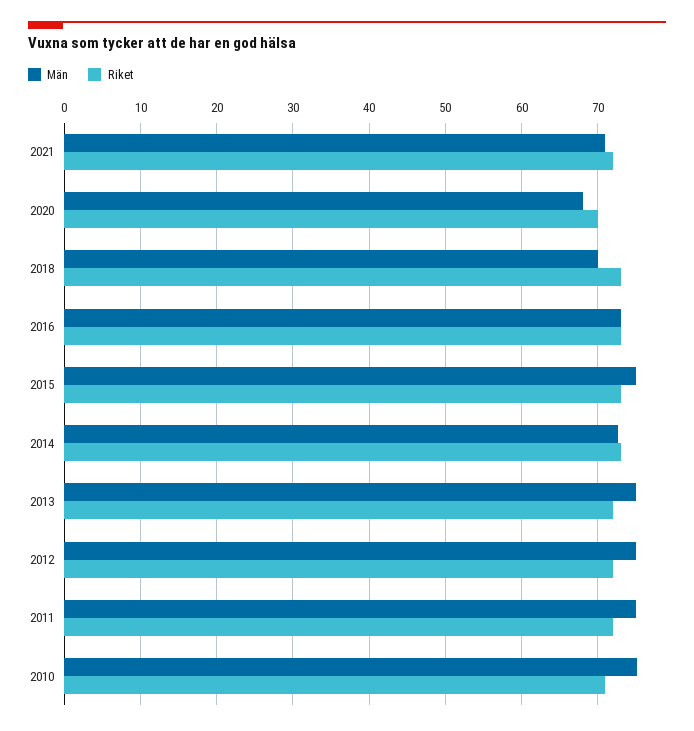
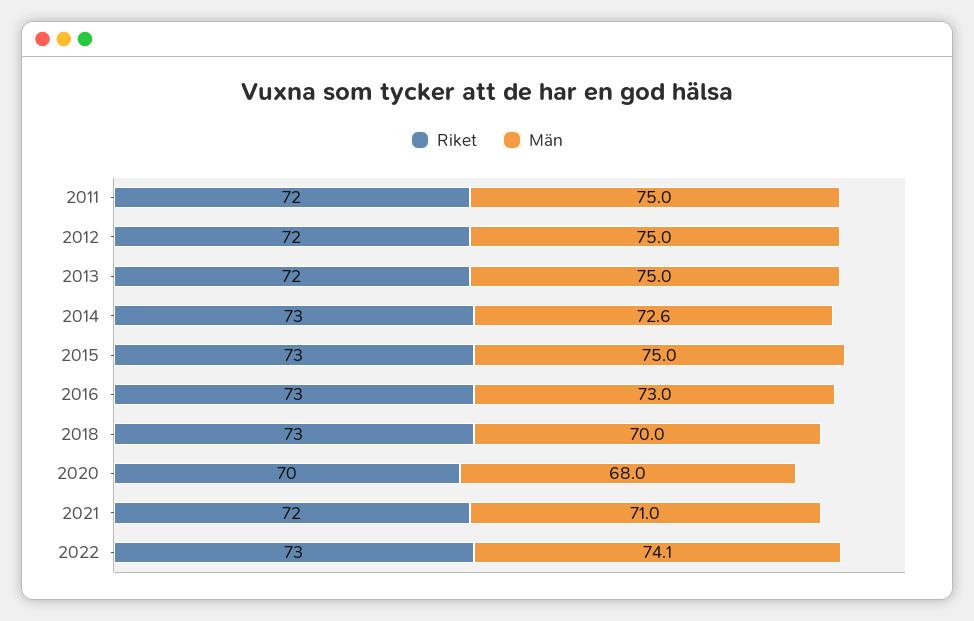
Män, 2010: 75 -> none
Riket, 2010: 71 -> none
Riket, 2022: none -> 73
Män, 2022: none -> 74.1

